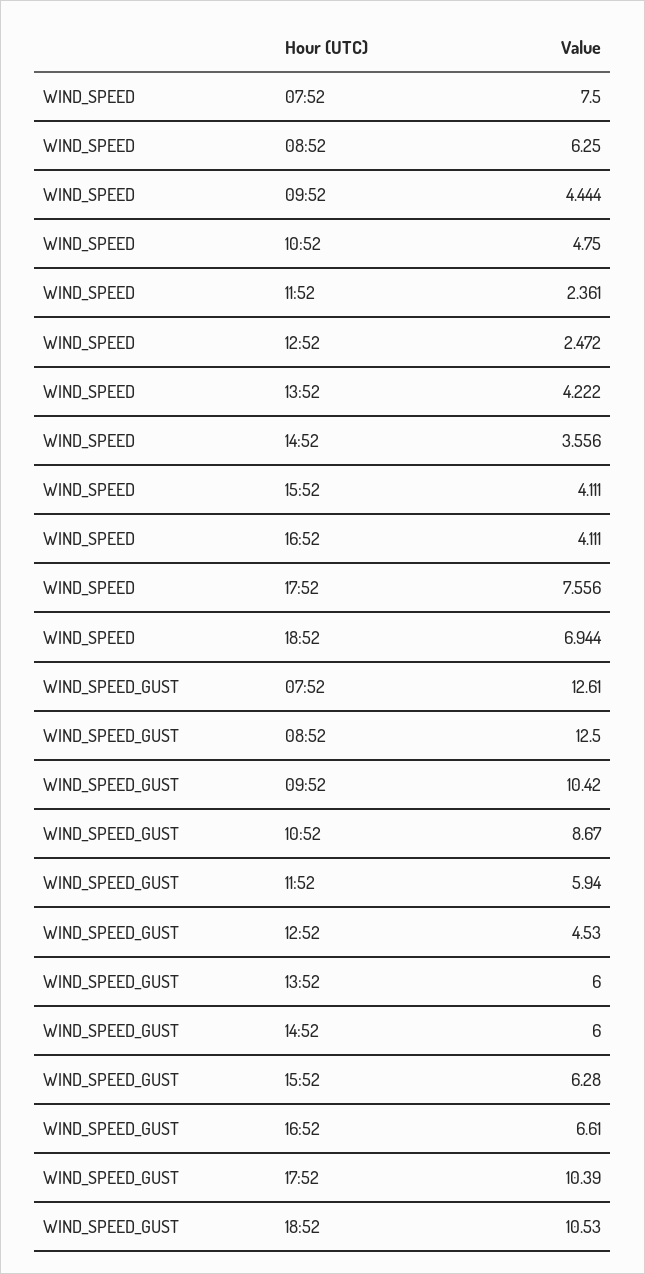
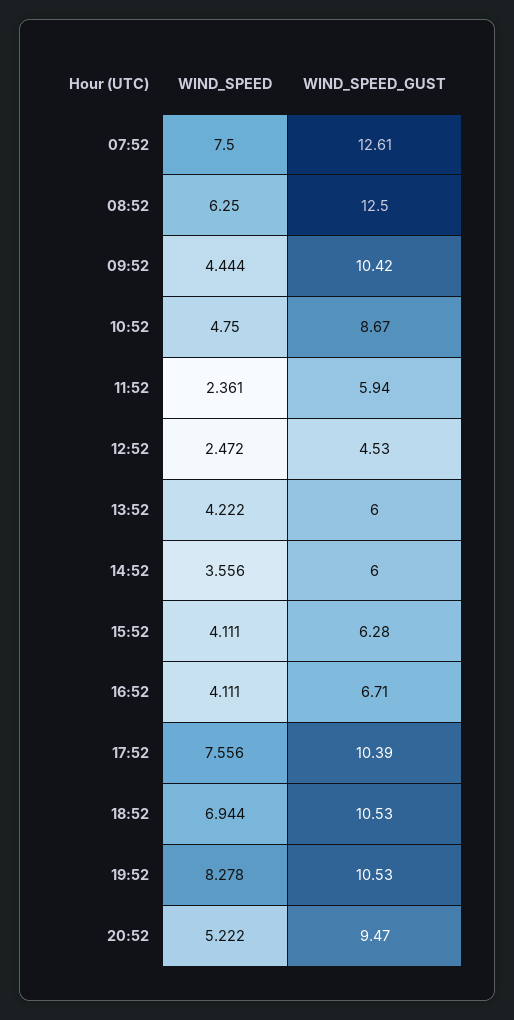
WIND_SPEED_GUST, 16:52: 6.61 -> 6.71
WIND_SPEED, 19:52: none -> 8.278
WIND_SPEED_GUST, 19:52: none -> 10.53
WIND_SPEED, 20:52: none -> 5.222
WIND_SPEED_GUST, 20:52: none -> 9.47

